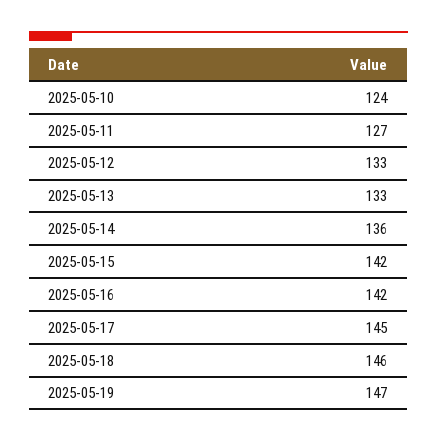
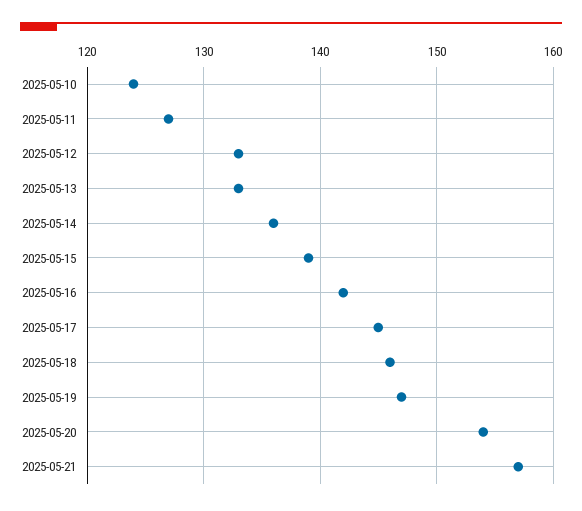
2025-05-15: 142 -> 139
2025-05-20: none -> 154
2025-05-21: none -> 157

